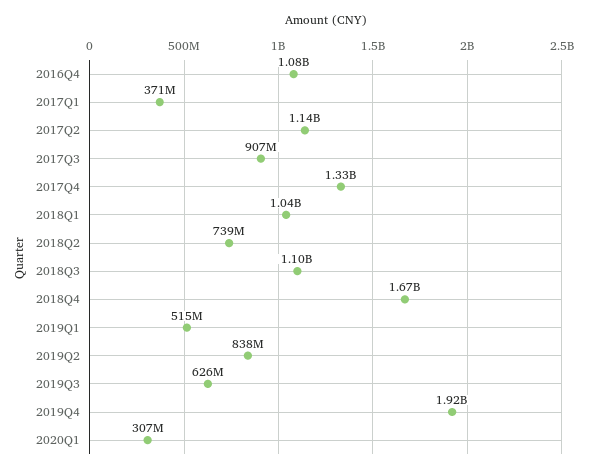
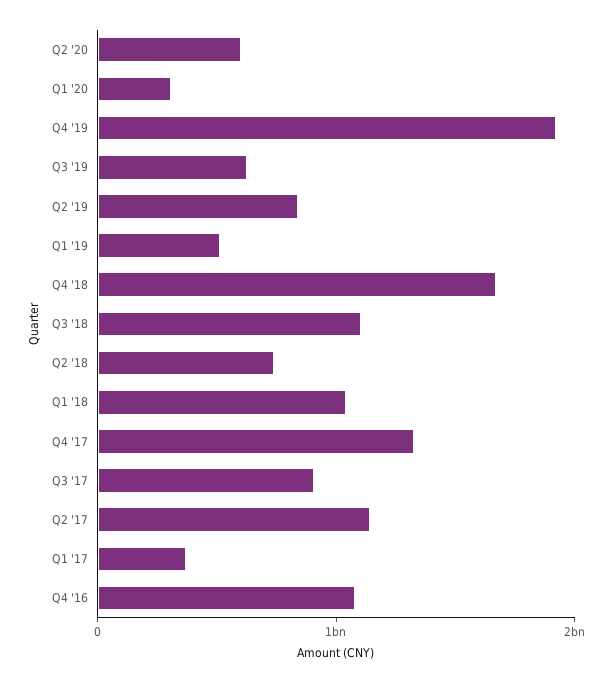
Q2 '20: none -> 600000000

